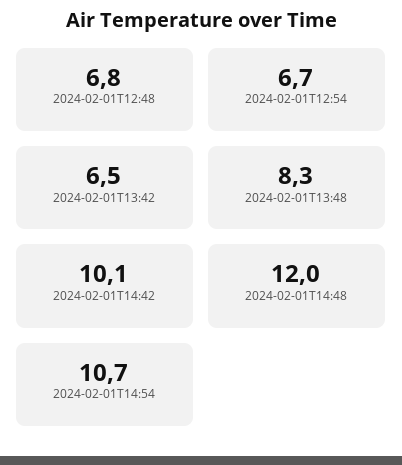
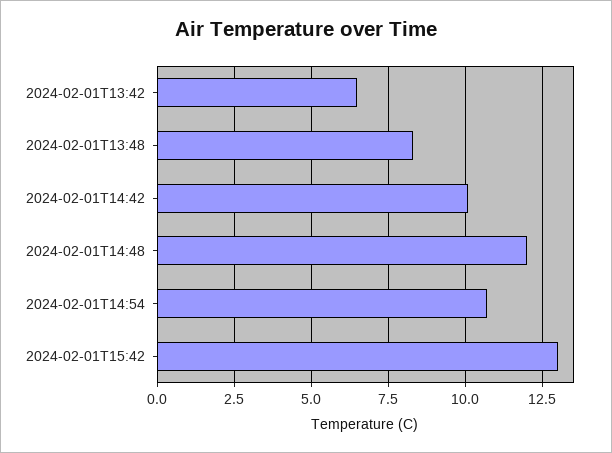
2024-02-01T12:48: 6.8 -> none
2024-02-01T12:54: 6.7 -> none
2024-02-01T15:42: none -> 13

